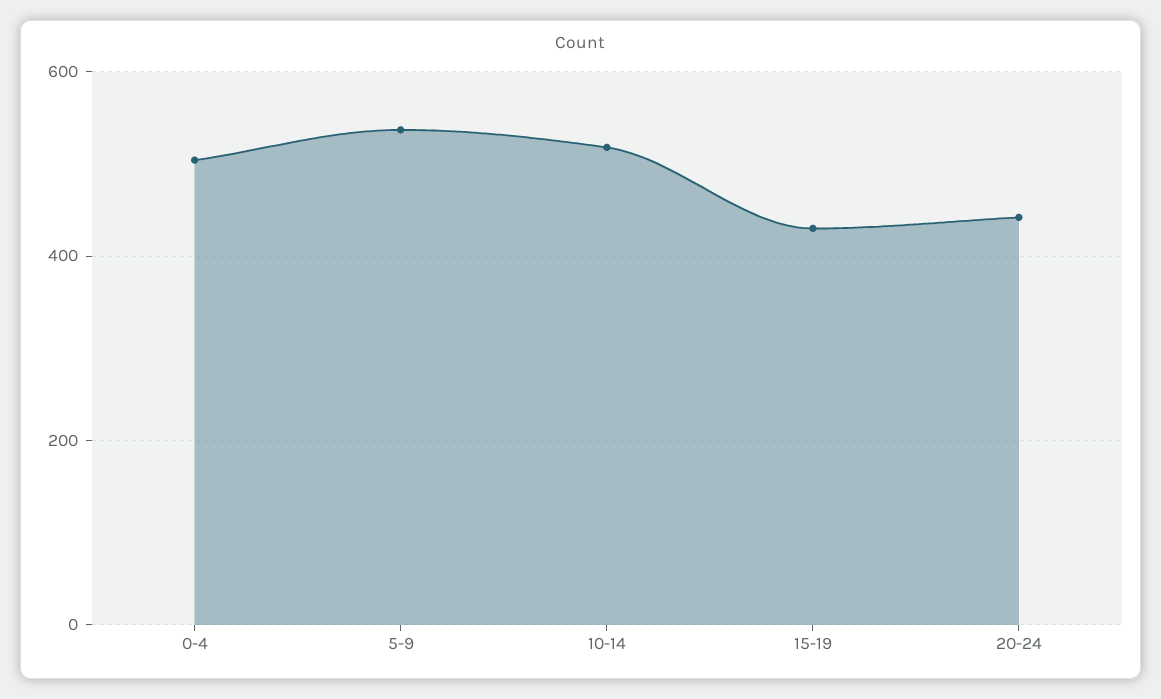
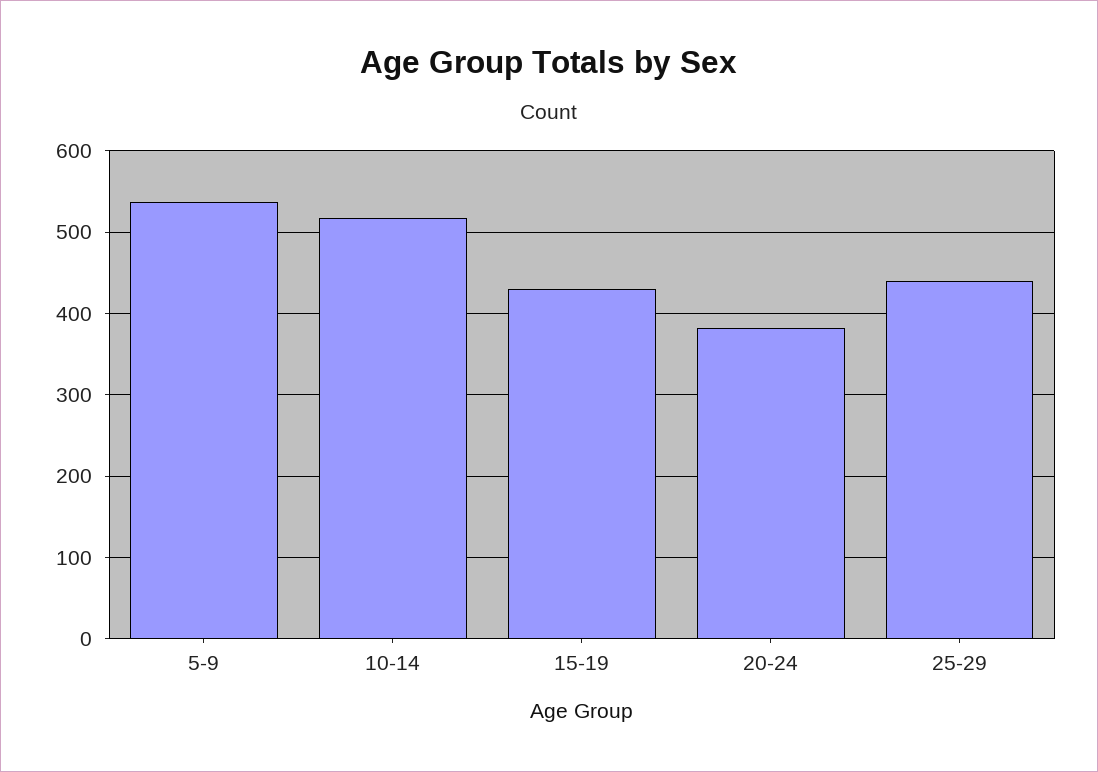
0-4: 500 -> none
20-24: 440 -> 380
25-29: none -> 440

